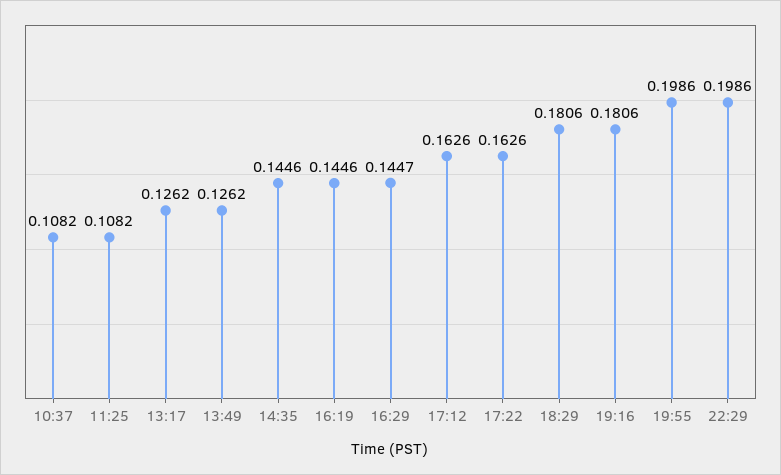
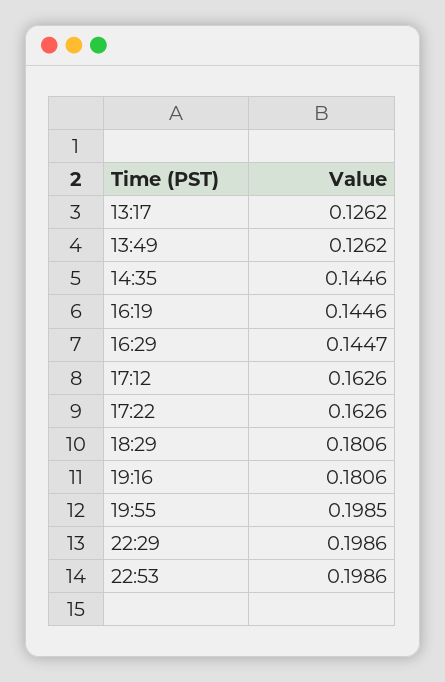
10:37: 0.1082 -> none
11:25: 0.1082 -> none
19:55: 0.1986 -> 0.1985
22:53: none -> 0.1986

